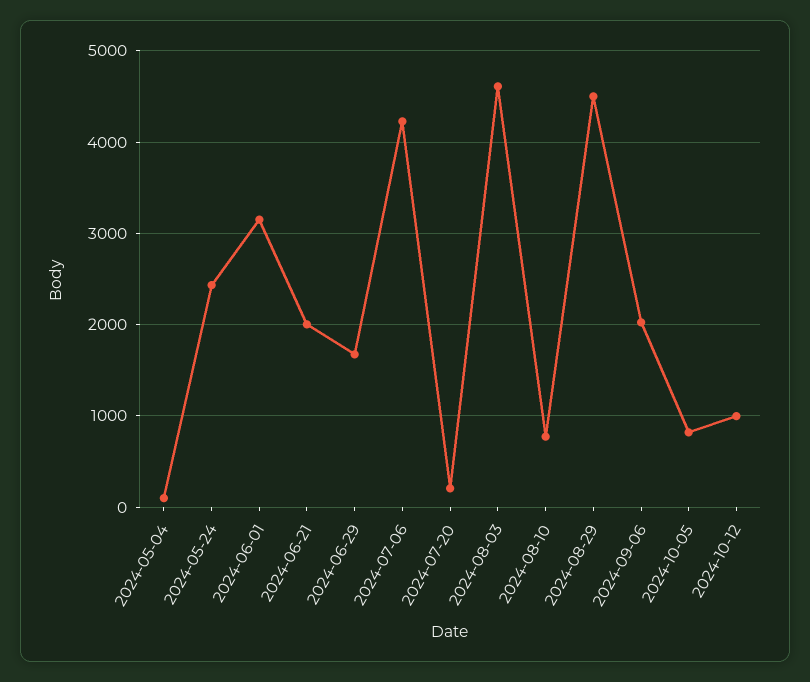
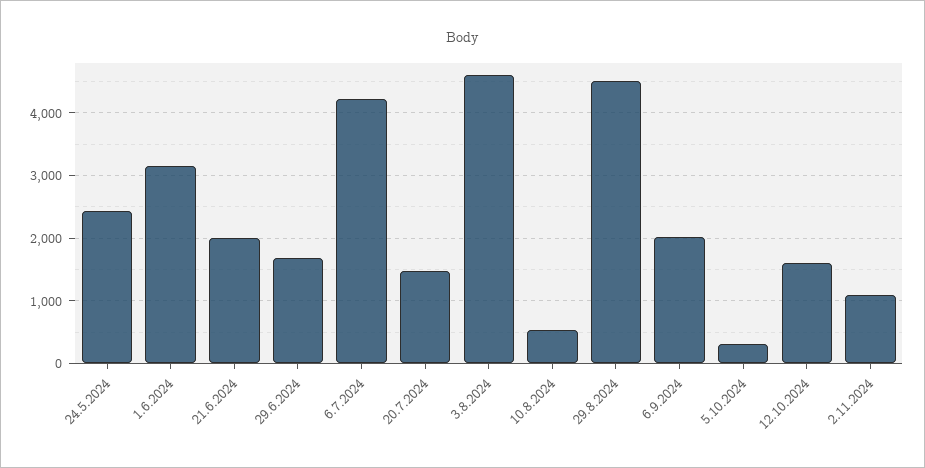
2024-05-04: 100 -> none
2024-07-20: 200 -> 1500
2024-08-10: 800 -> 500
2024-10-05: 800 -> 300
2024-10-12: 1000 -> 1600
2.11.2024: none -> 1100

